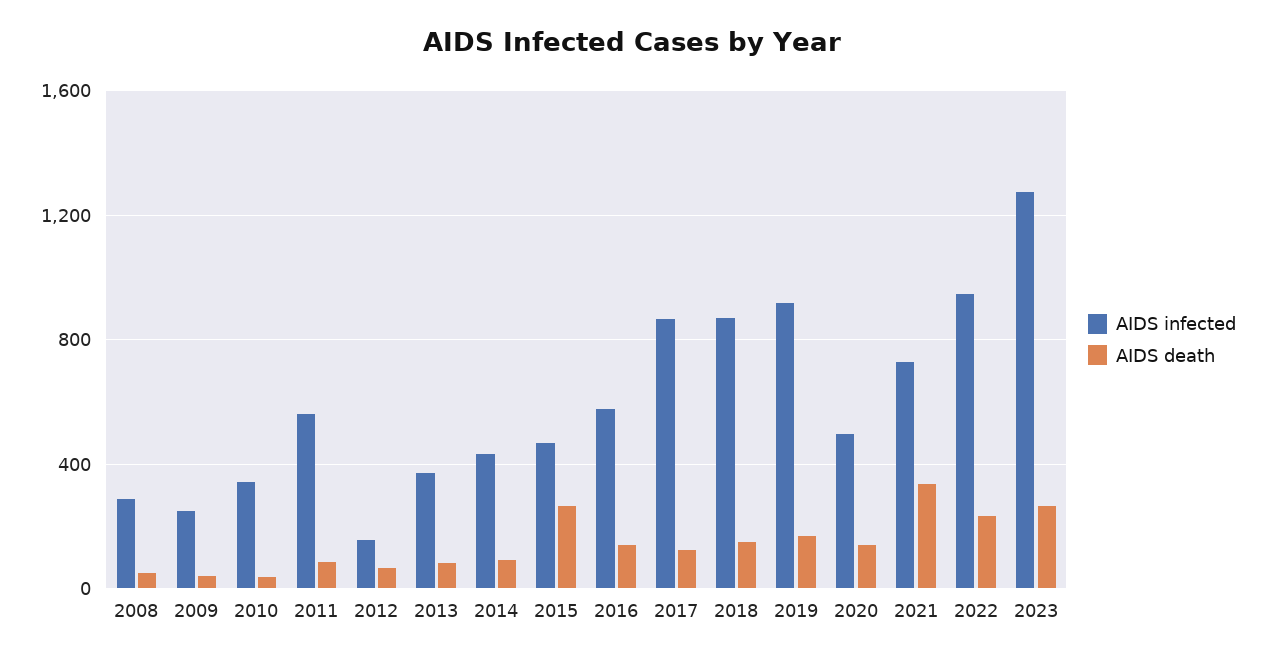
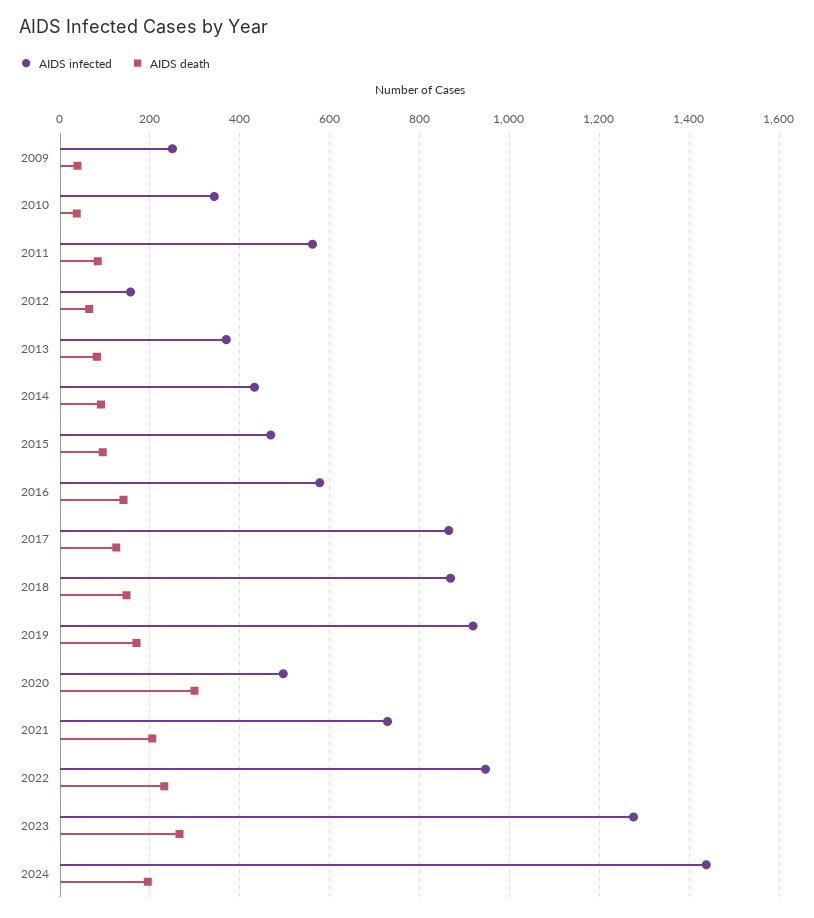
AIDS infected, 2008: 300 -> none
AIDS death, 2008: 50 -> none
AIDS death, 2015: 250 -> 100
AIDS death, 2020: 150 -> 300
AIDS death, 2021: 350 -> 200
AIDS infected, 2024: none -> 1440
AIDS death, 2024: none -> 200

